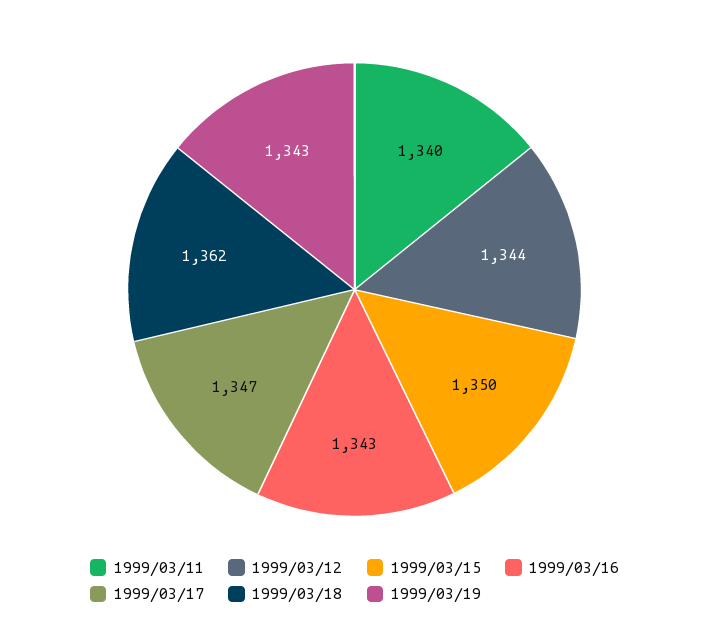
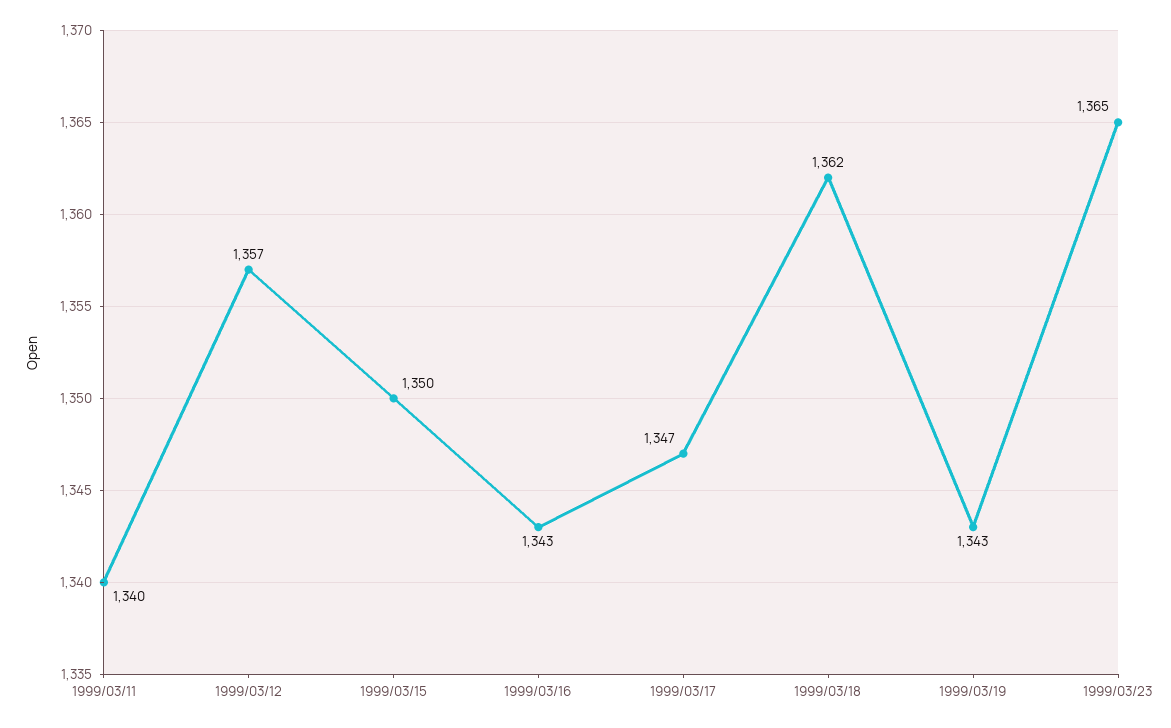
1999/03/12: 1344 -> 1357
1999/03/23: none -> 1365

